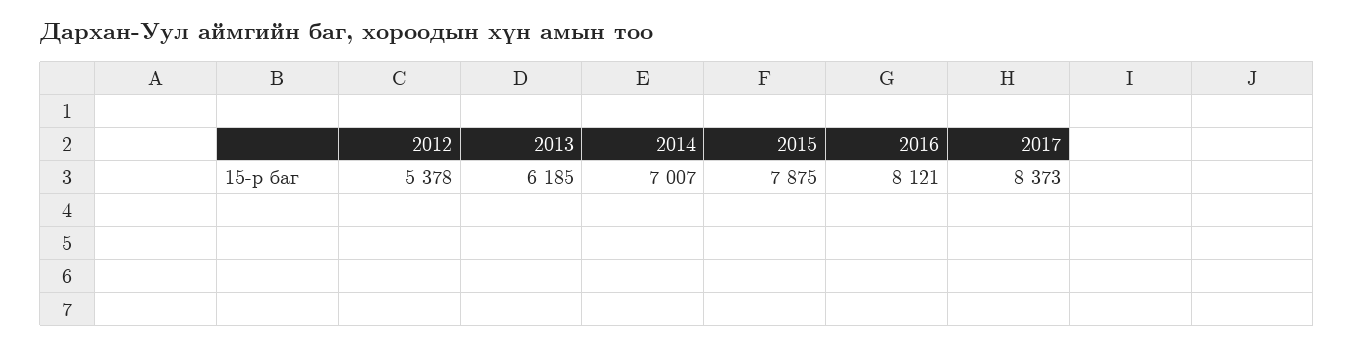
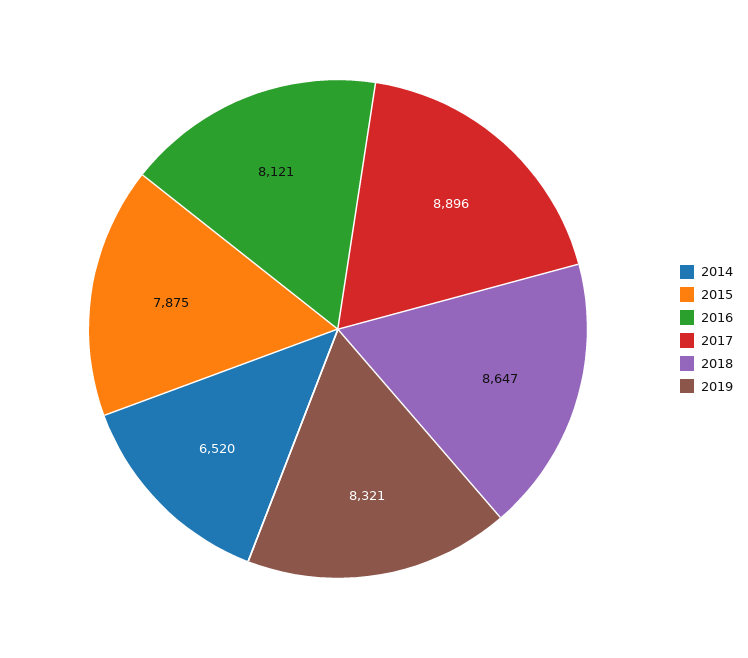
2012: 5378 -> none
2013: 6185 -> none
2014: 7007 -> 6520
2017: 8373 -> 8896
2018: none -> 8647
2019: none -> 8321

